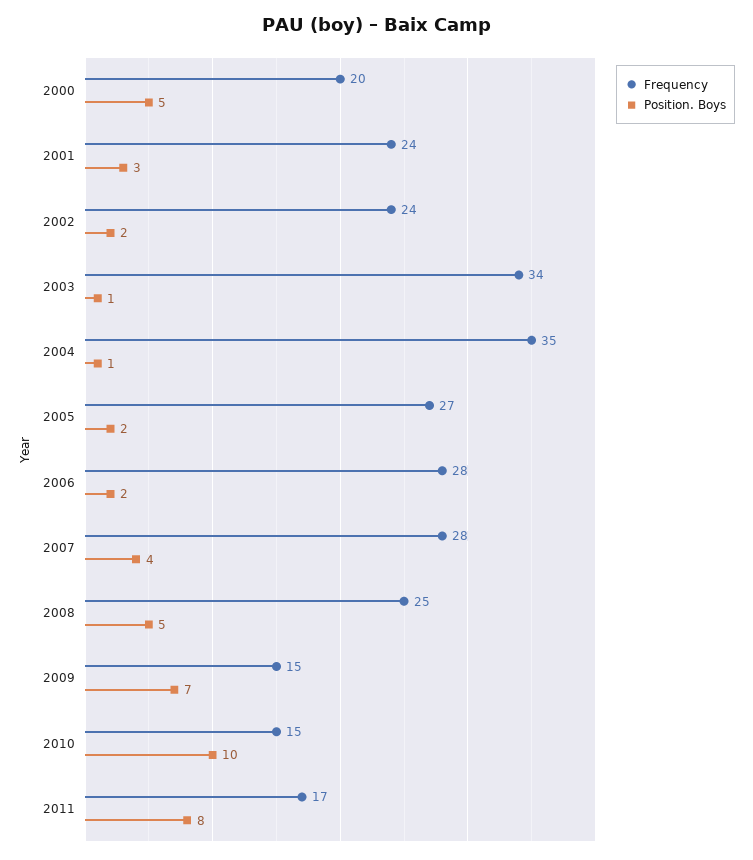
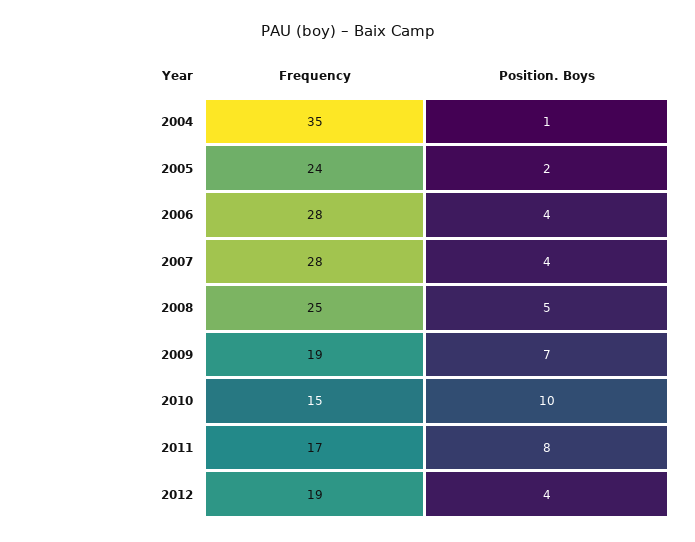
Frequency, 2000: 20 -> none
Position. Boys, 2000: 5 -> none
Frequency, 2001: 24 -> none
Position. Boys, 2001: 3 -> none
Frequency, 2002: 24 -> none
Position. Boys, 2002: 2 -> none
Frequency, 2003: 34 -> none
Position. Boys, 2003: 1 -> none
Frequency, 2005: 27 -> 24
Position. Boys, 2006: 2 -> 4
Frequency, 2009: 15 -> 19
Frequency, 2012: none -> 19
Position. Boys, 2012: none -> 4

